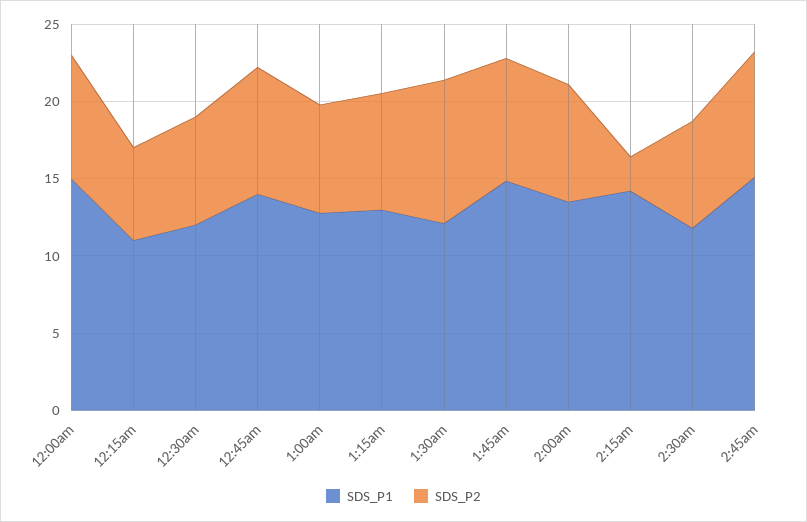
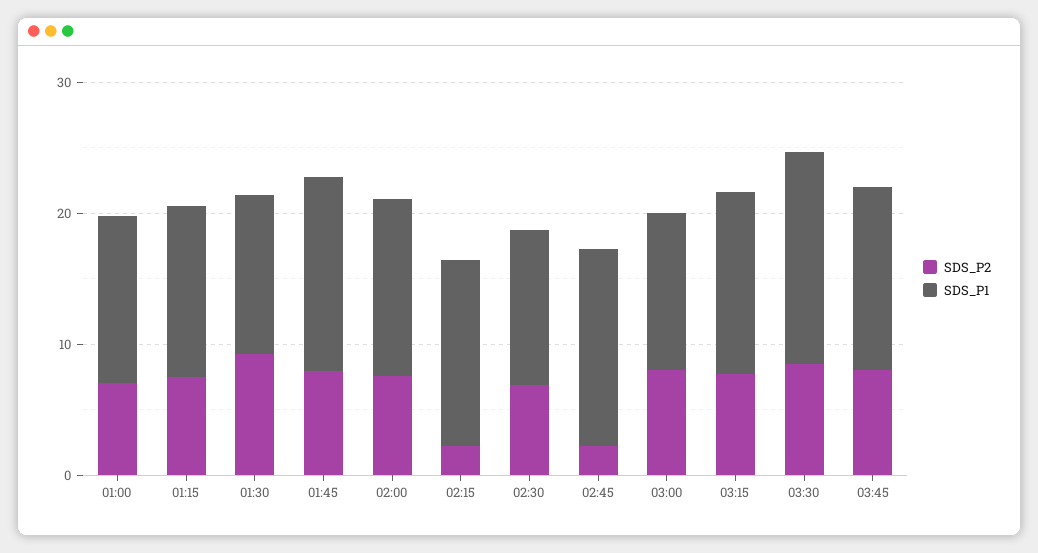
SDS_P1, 12:00am: 15 -> none
SDS_P2, 12:00am: 8 -> none
SDS_P1, 12:15am: 11 -> none
SDS_P2, 12:15am: 6 -> none
SDS_P1, 12:30am: 12 -> none
SDS_P2, 12:30am: 7 -> none
SDS_P1, 12:45am: 14 -> none
SDS_P2, 12:45am: 8 -> none
SDS_P2, 2:45am: 8 -> 2
SDS_P2, 03:00: none -> 8
SDS_P1, 03:00: none -> 12
SDS_P2, 03:15: none -> 8
SDS_P1, 03:15: none -> 14
SDS_P2, 03:30: none -> 8
SDS_P1, 03:30: none -> 16
SDS_P2, 03:45: none -> 8
SDS_P1, 03:45: none -> 14

